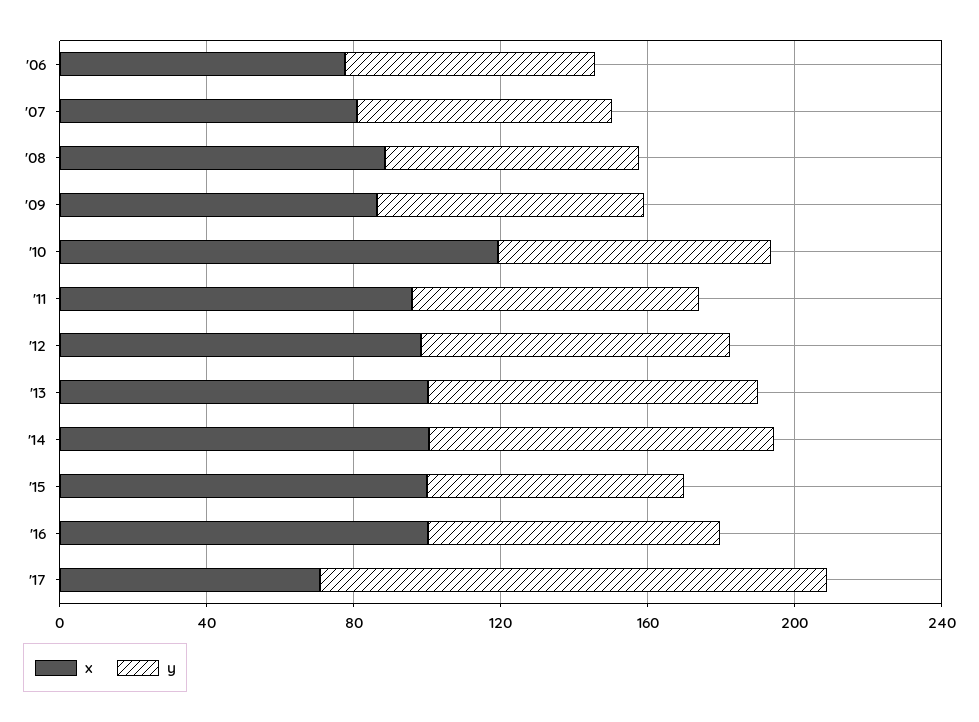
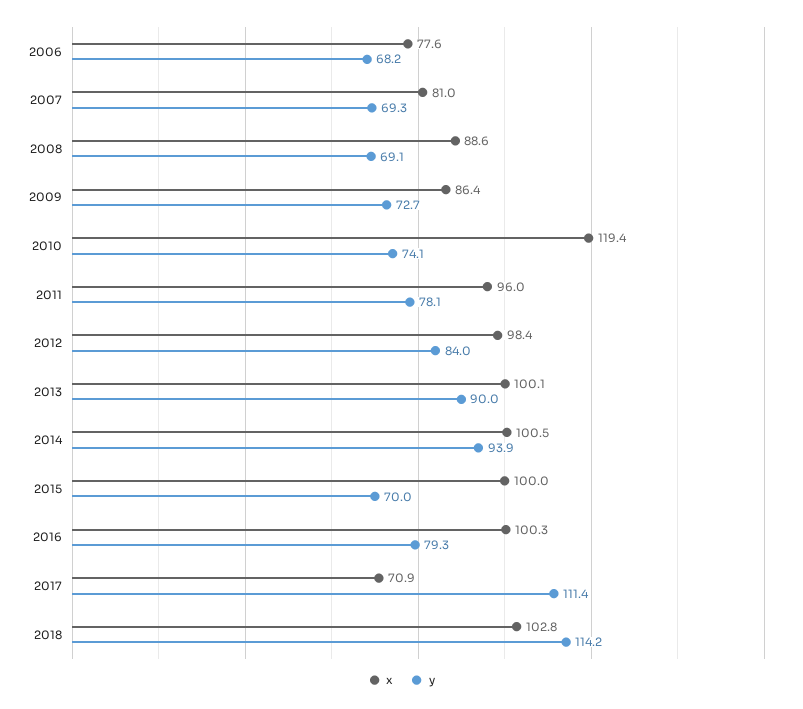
y, '17: 140 -> 111.4
x, 2018: none -> 102.8
y, 2018: none -> 114.2

